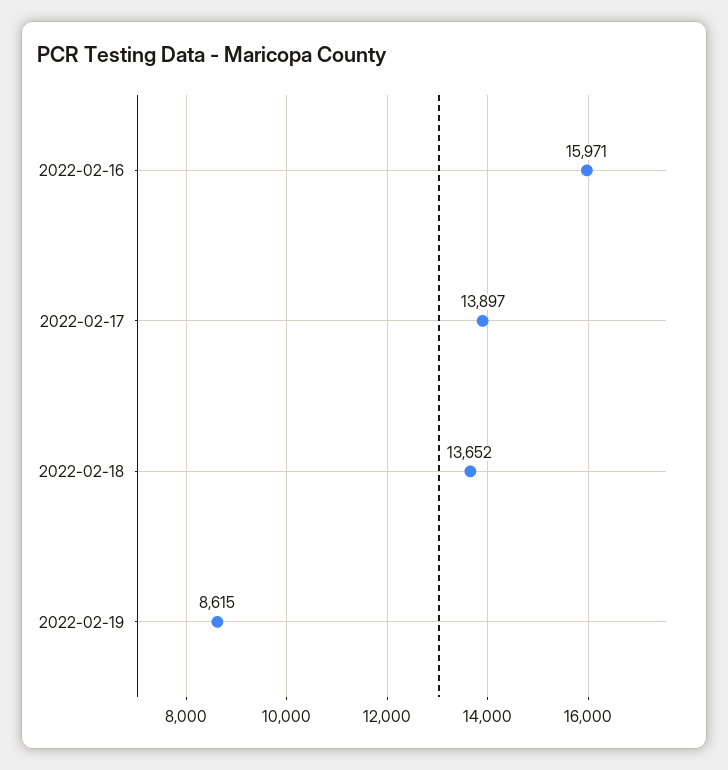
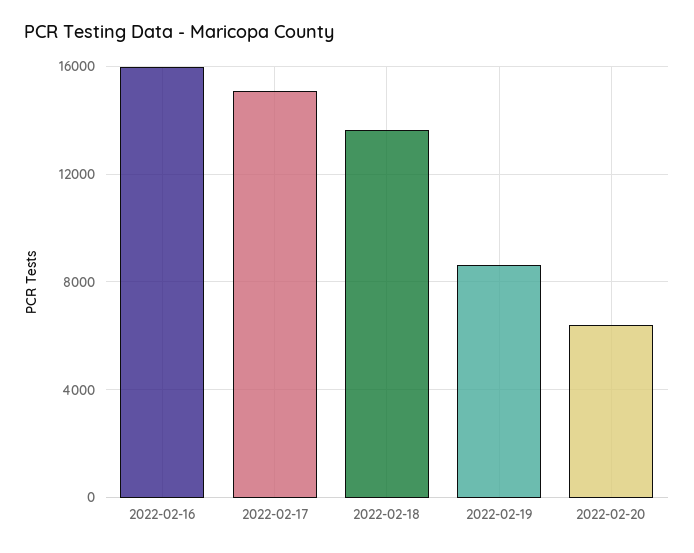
2022-02-17: 13897 -> 15000
2022-02-20: none -> 6500

